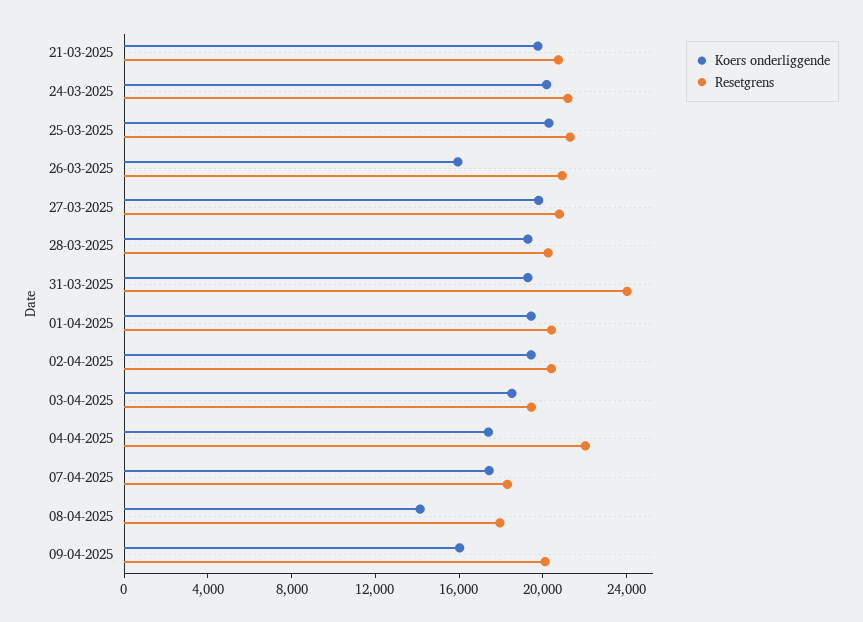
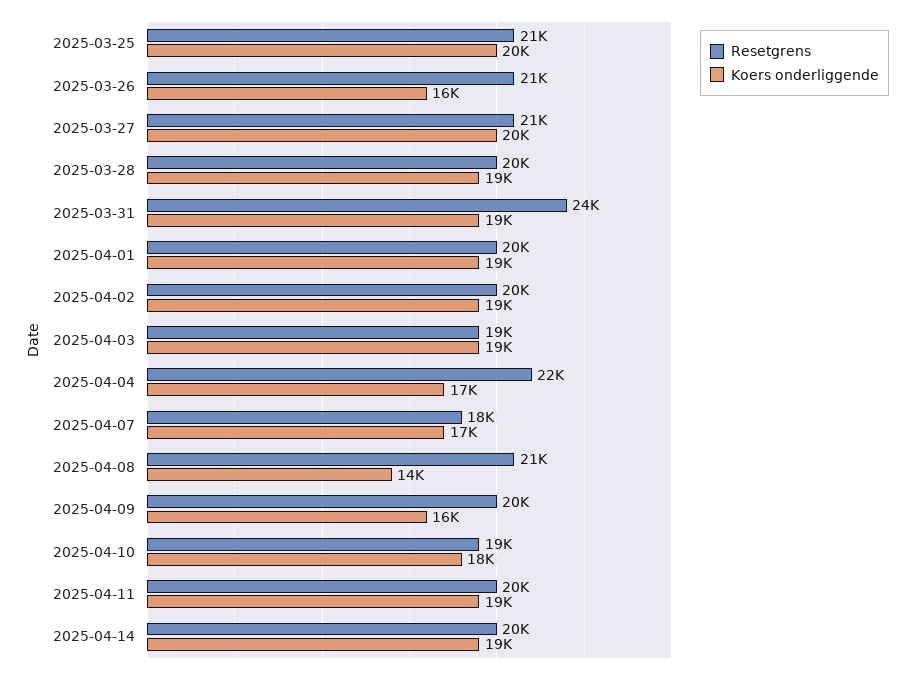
Koers onderliggende, 21-03-2025: 20000 -> none
Resetgrens, 21-03-2025: 21000 -> none
Koers onderliggende, 24-03-2025: 20000 -> none
Resetgrens, 24-03-2025: 21000 -> none
Resetgrens, 08-04-2025: 18000 -> 21000
Resetgrens, 2025-04-10: none -> 19000
Koers onderliggende, 2025-04-10: none -> 18000
Resetgrens, 2025-04-11: none -> 20000
Koers onderliggende, 2025-04-11: none -> 19000
Resetgrens, 2025-04-14: none -> 20000
Koers onderliggende, 2025-04-14: none -> 19000

